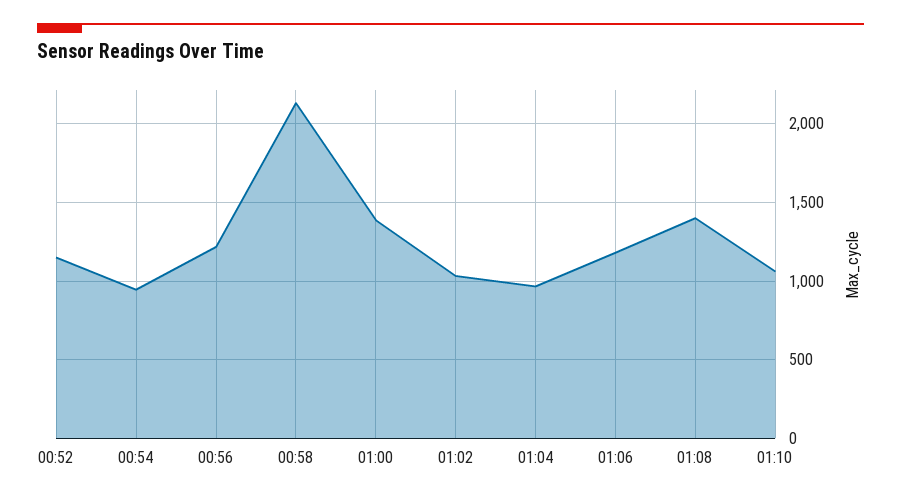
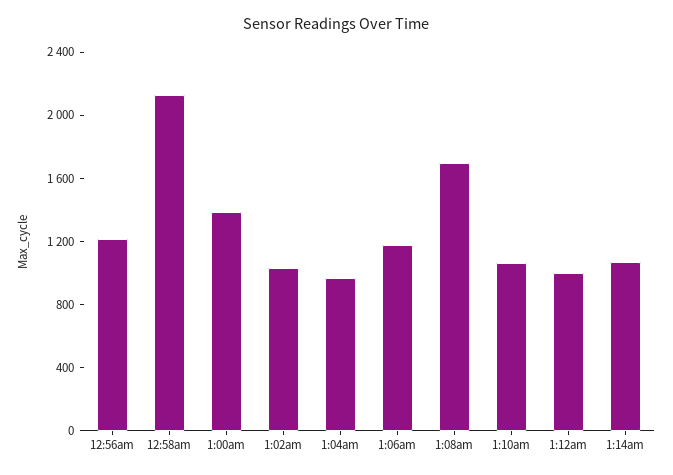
00:52: 1150 -> none
00:54: 950 -> none
01:08: 1400 -> 1700
1:12am: none -> 1000
1:14am: none -> 1100

